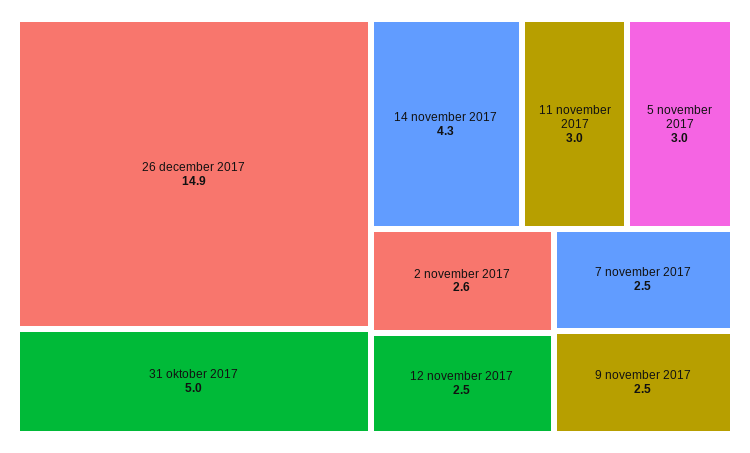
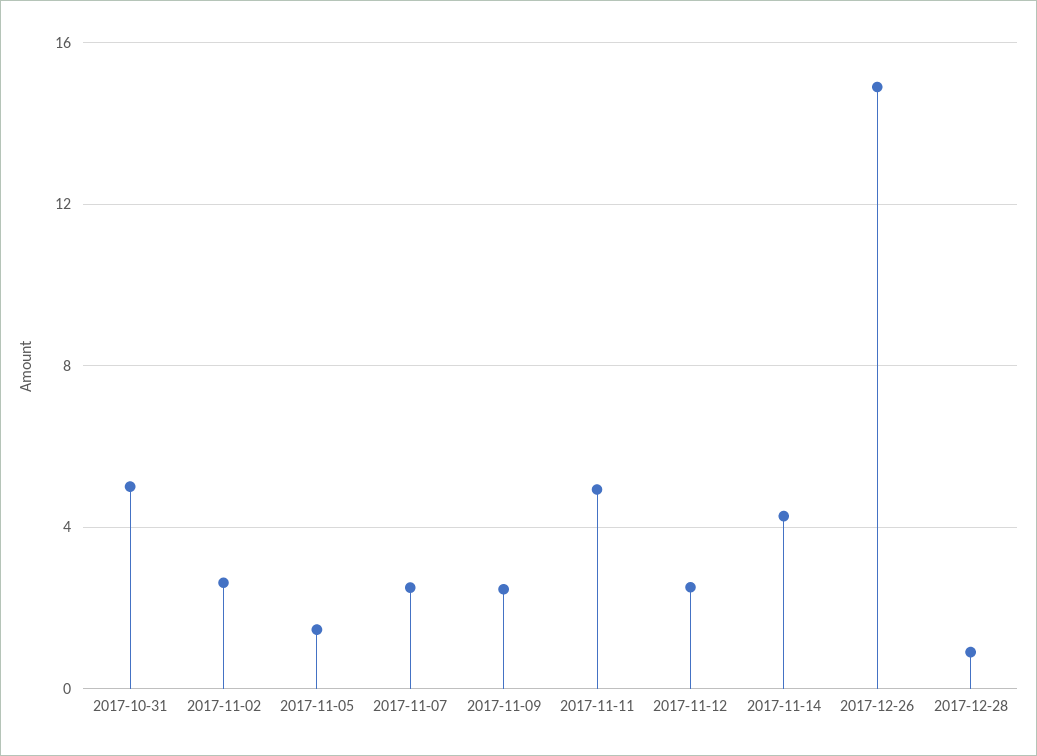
11 november 2017: 3 -> 5
5 november 2017: 3 -> 1.5
2017-12-28: none -> 1

